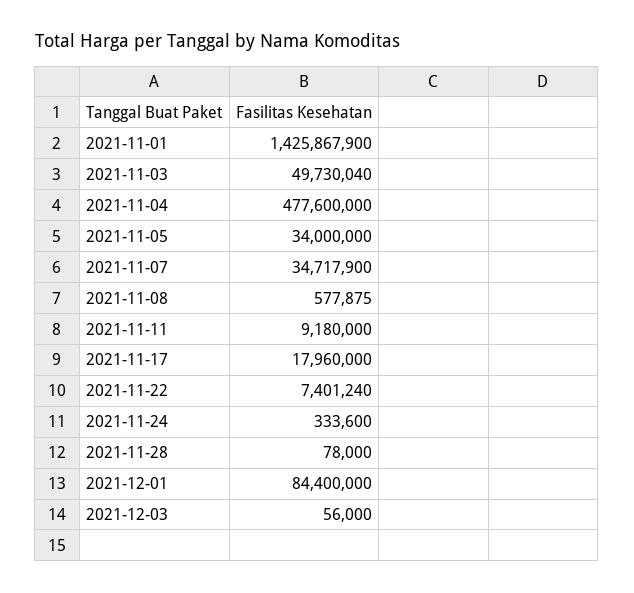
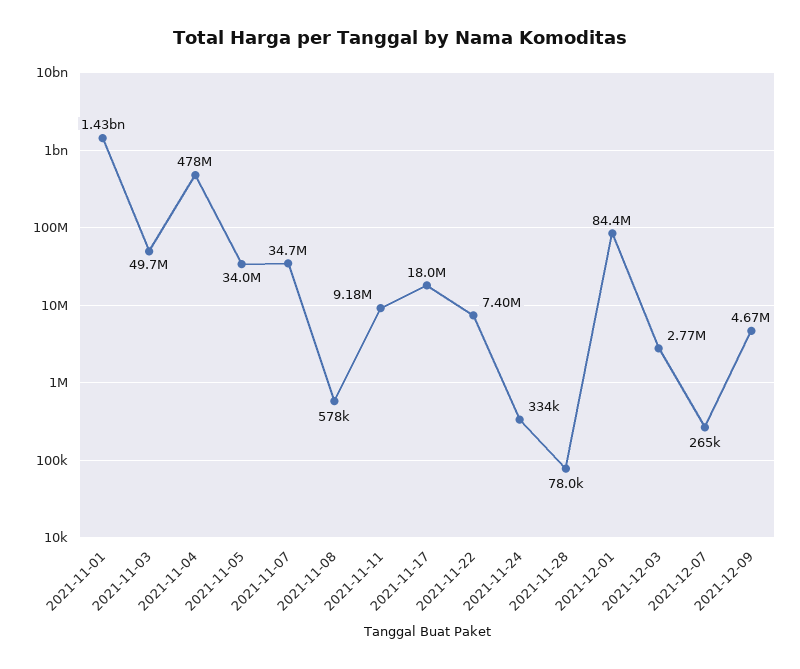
2021-12-03: 56000 -> 2770000
2021-12-07: none -> 265000
2021-12-09: none -> 4670000

